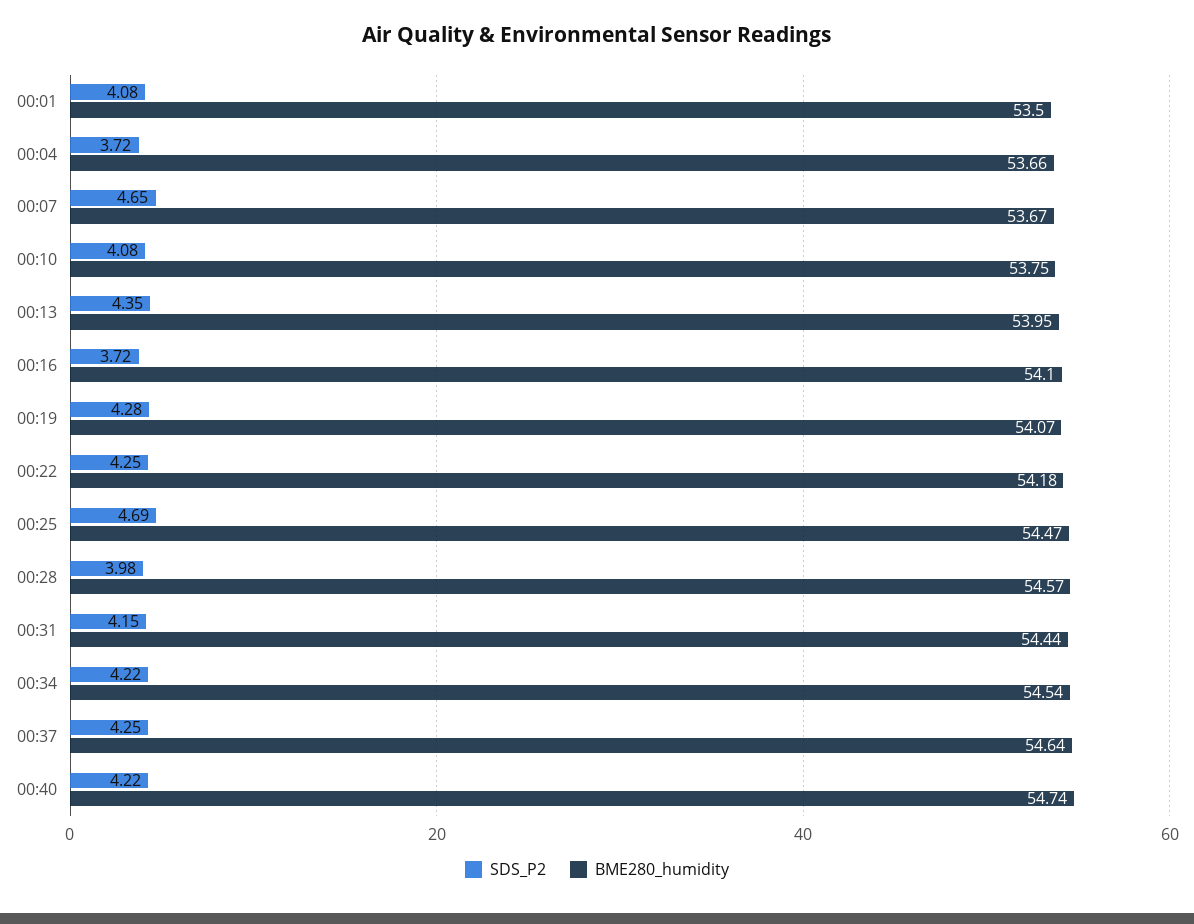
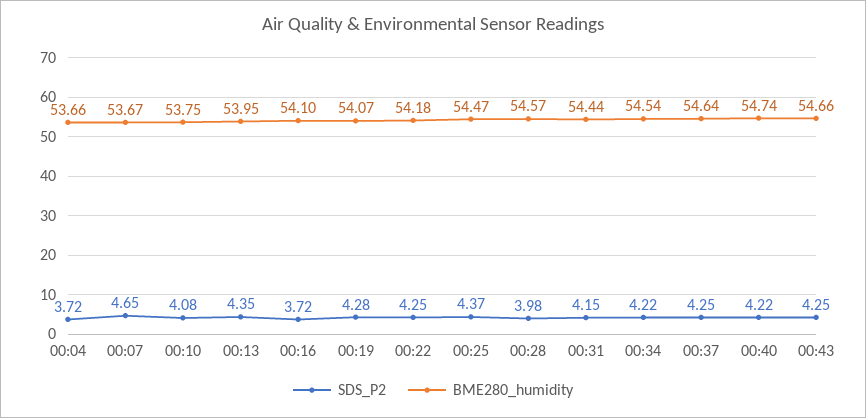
SDS_P2, 00:01: 4.08 -> none
BME280_humidity, 00:01: 53.5 -> none
SDS_P2, 00:25: 4.69 -> 4.37
SDS_P2, 00:43: none -> 4.25
BME280_humidity, 00:43: none -> 54.66

